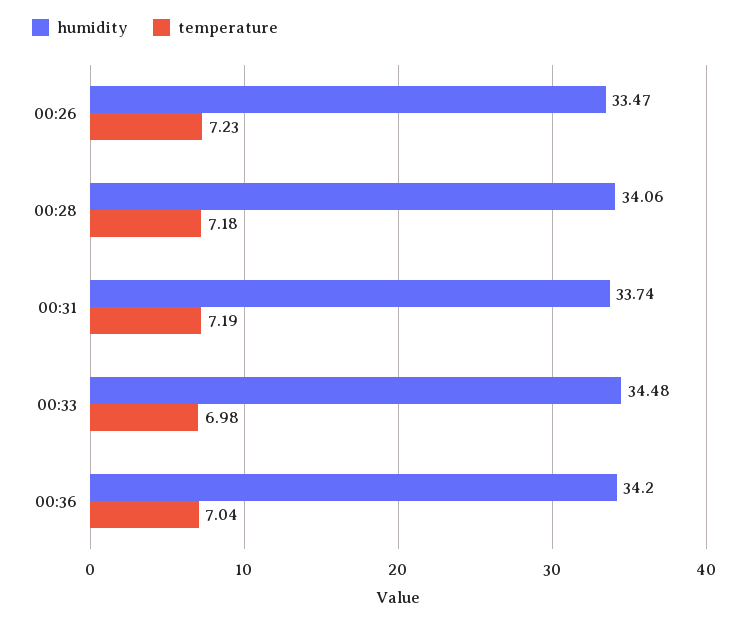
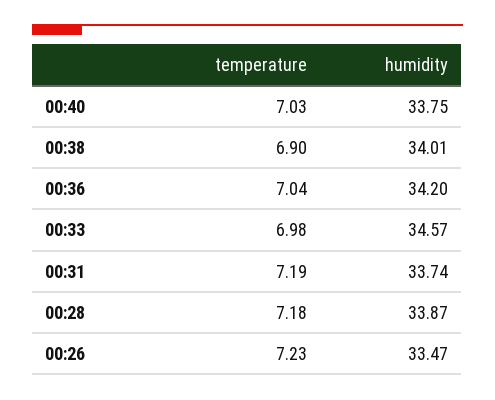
humidity, 00:28: 34.06 -> 33.87
humidity, 00:33: 34.48 -> 34.57
temperature, 00:40: none -> 7.03
humidity, 00:40: none -> 33.75
temperature, 00:38: none -> 6.9
humidity, 00:38: none -> 34.01

